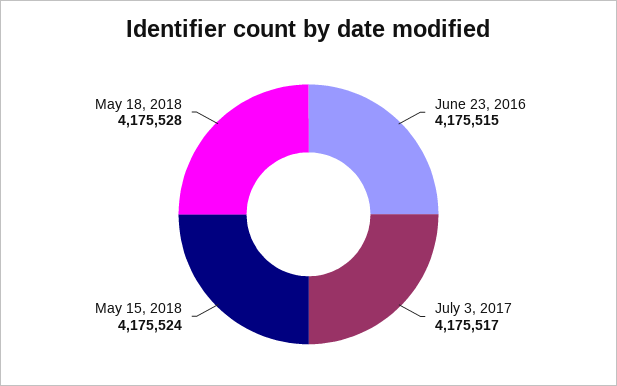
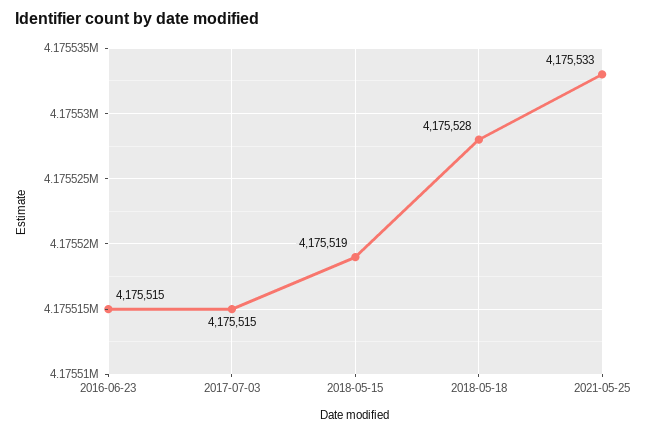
July 3, 2017: 4175517 -> 4175515
May 15, 2018: 4175524 -> 4175519
2021-05-25: none -> 4175533

